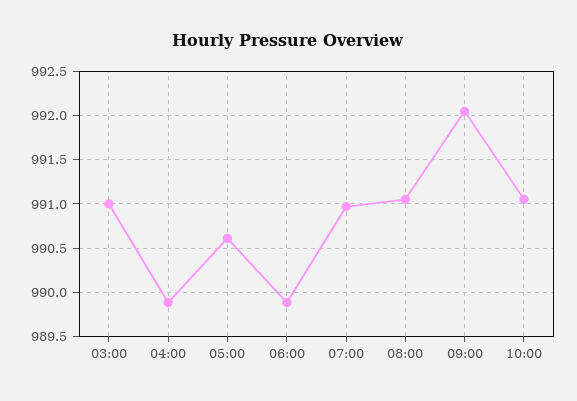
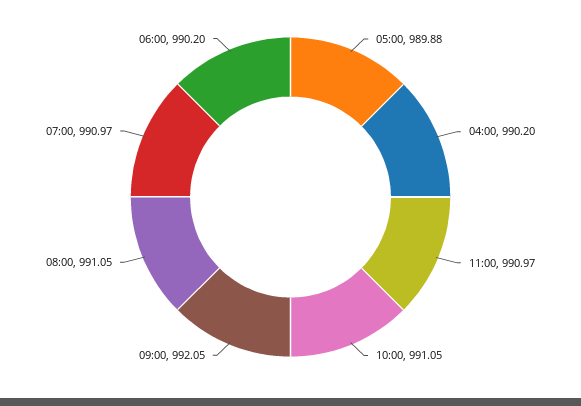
03:00: 991 -> none
04:00: 989.9 -> 990.2
05:00: 990.6 -> 989.88
06:00: 989.9 -> 990.2
11:00: none -> 990.97

